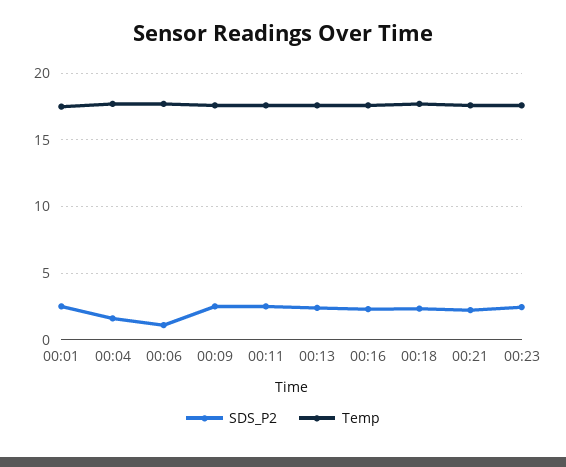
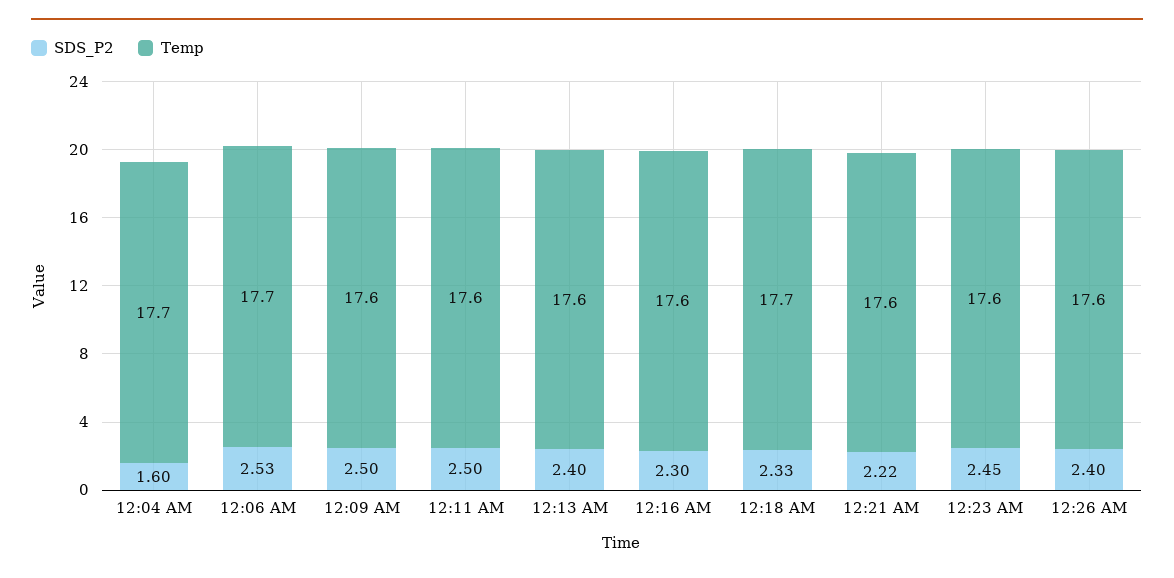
SDS_P2, 00:01: 2.5 -> none
Temp, 00:01: 17.5 -> none
SDS_P2, 00:06: 1 -> 2.53
SDS_P2, 12:26 AM: none -> 2.4
Temp, 12:26 AM: none -> 17.6

